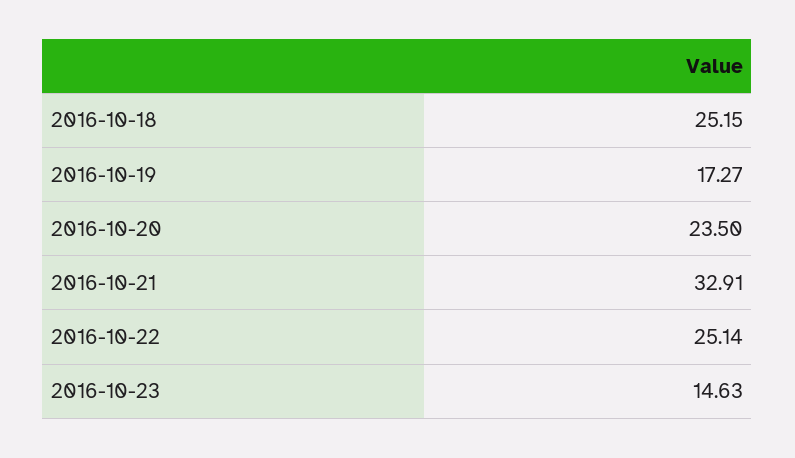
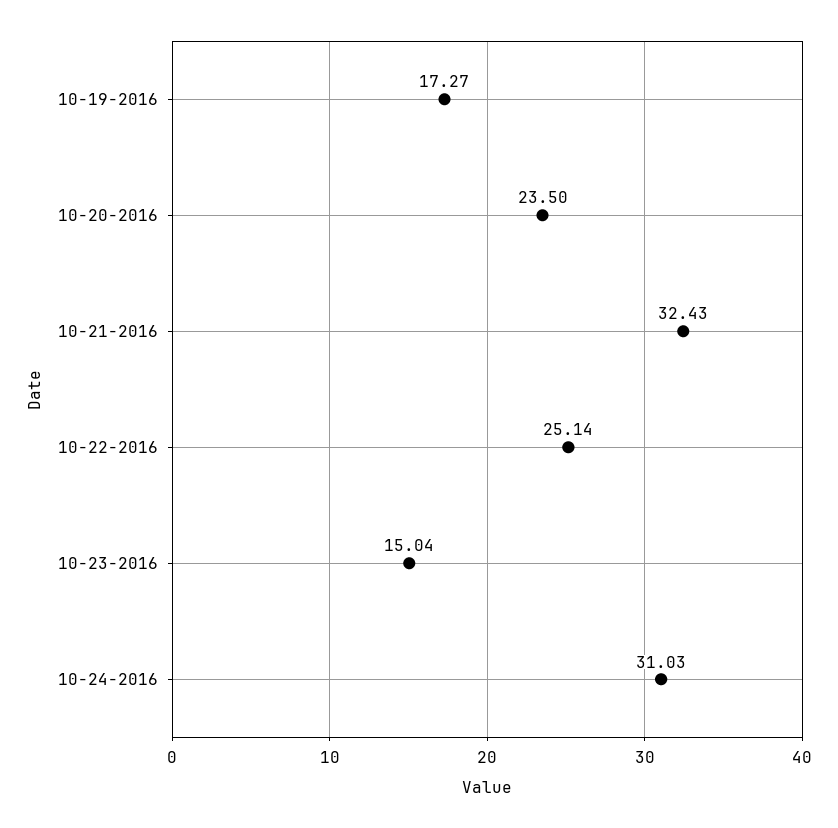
2016-10-18: 25.15 -> none
2016-10-21: 32.91 -> 32.43
2016-10-23: 14.63 -> 15.04
10-24-2016: none -> 31.03

